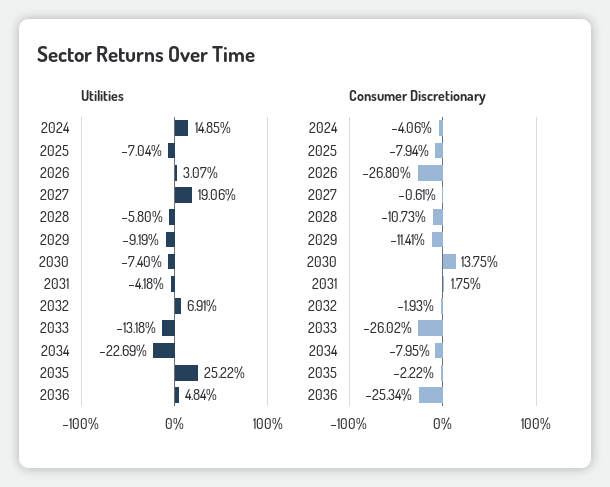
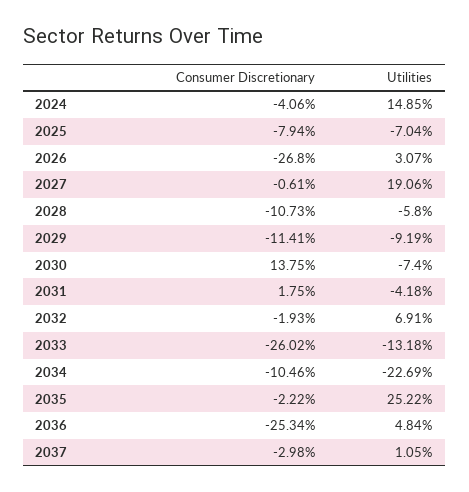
Consumer Discretionary, 2034: -7.95 -> -10.46
Consumer Discretionary, 2037: none -> -2.98
Utilities, 2037: none -> 1.05

